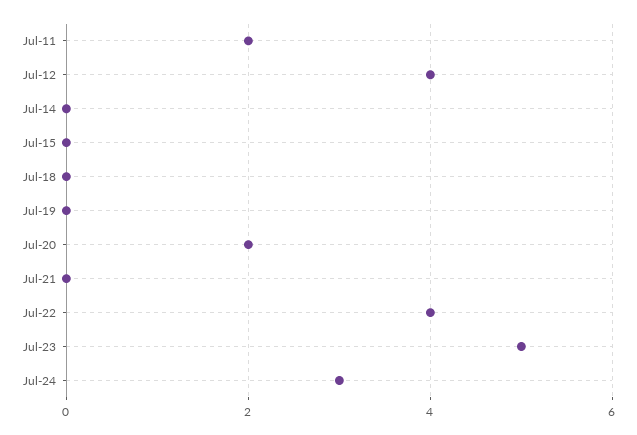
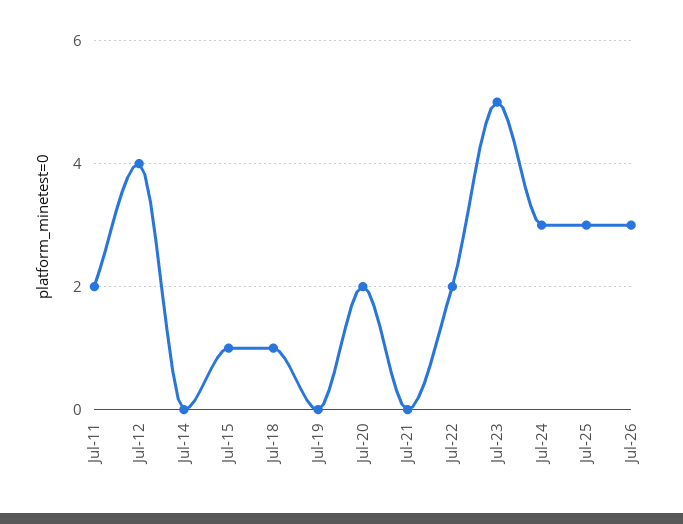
Jul-15: 0 -> 1
Jul-18: 0 -> 1
Jul-22: 4 -> 2
Jul-25: none -> 3
Jul-26: none -> 3

